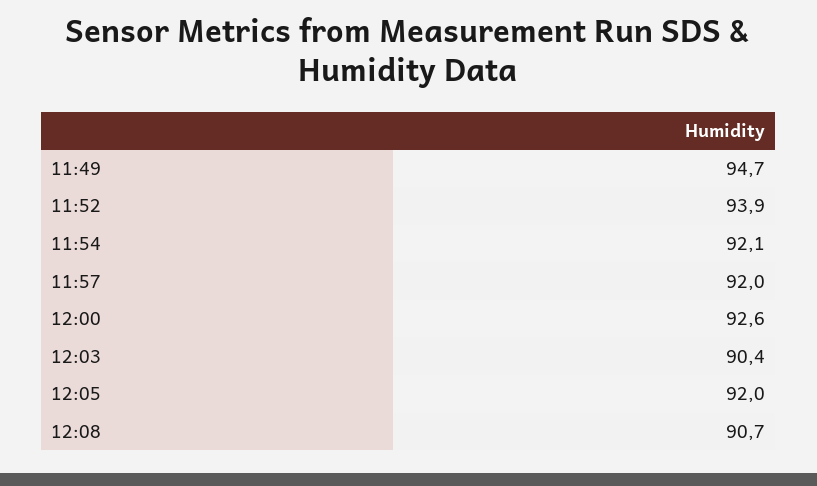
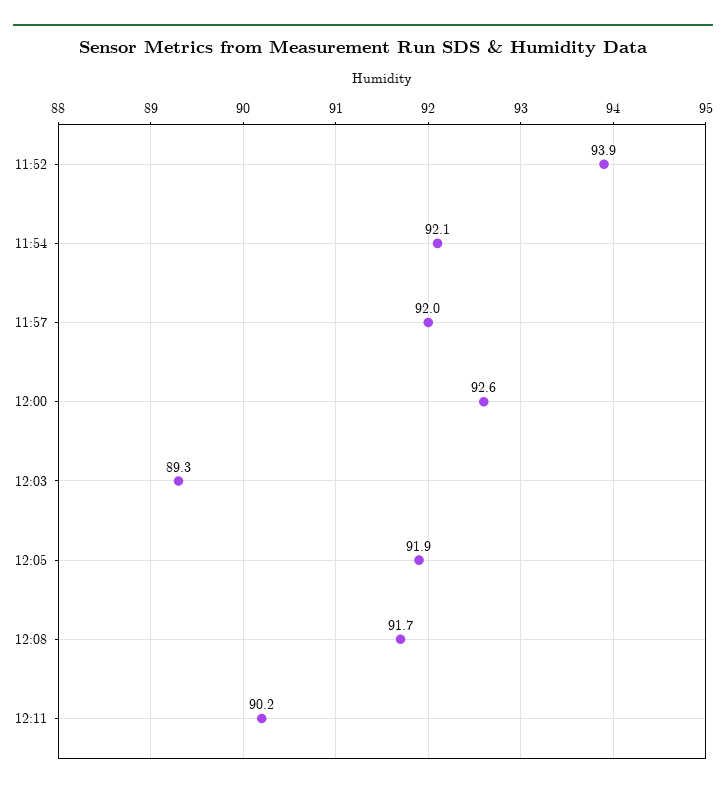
11:49: 94.7 -> none
12:03: 90.4 -> 89.3
12:05: 92 -> 91.9
12:08: 90.7 -> 91.7
12:11: none -> 90.2

